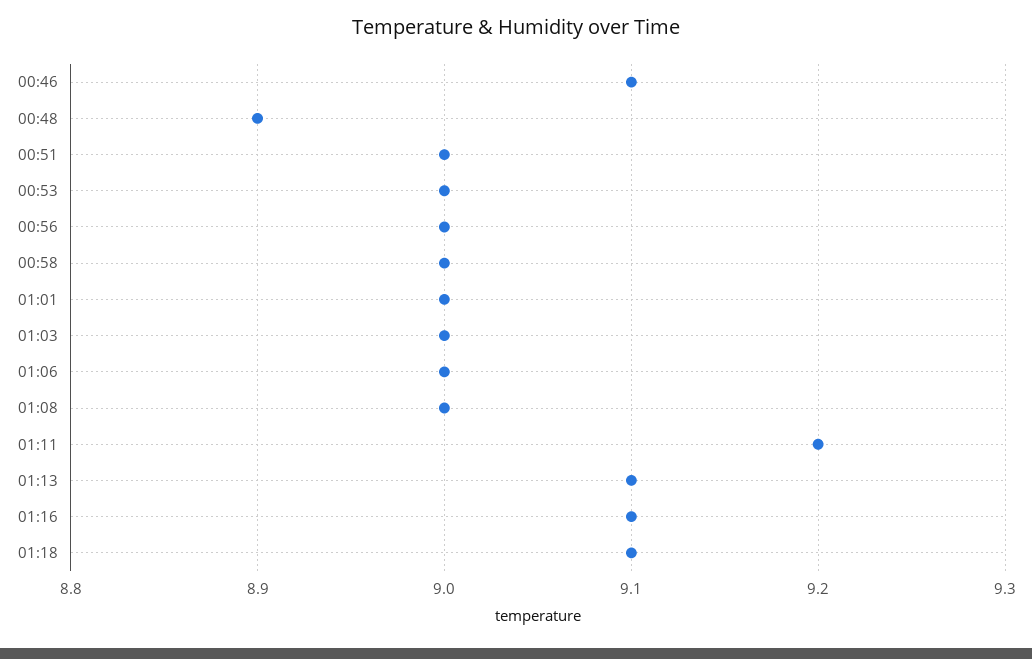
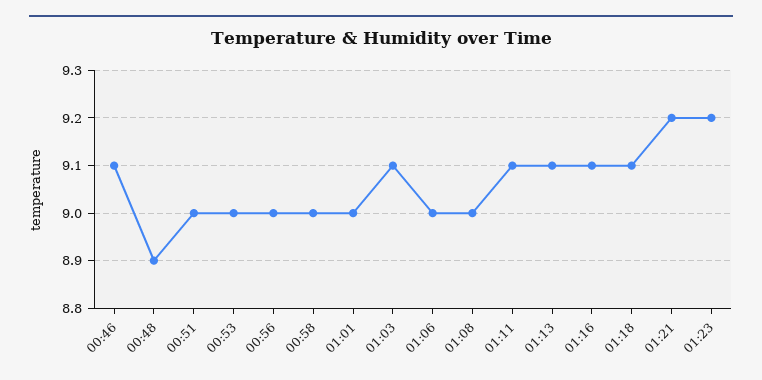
01:03: 9 -> 9.1
01:11: 9.2 -> 9.1
01:21: none -> 9.2
01:23: none -> 9.2

